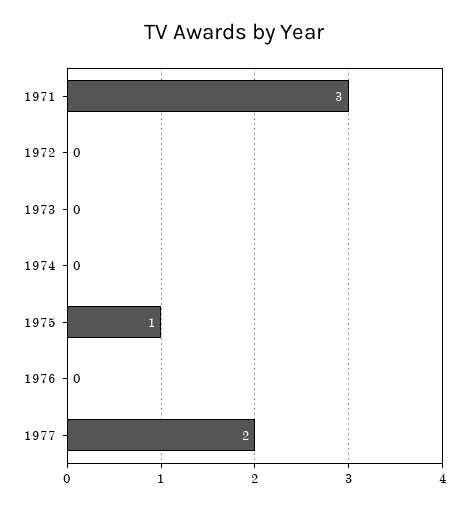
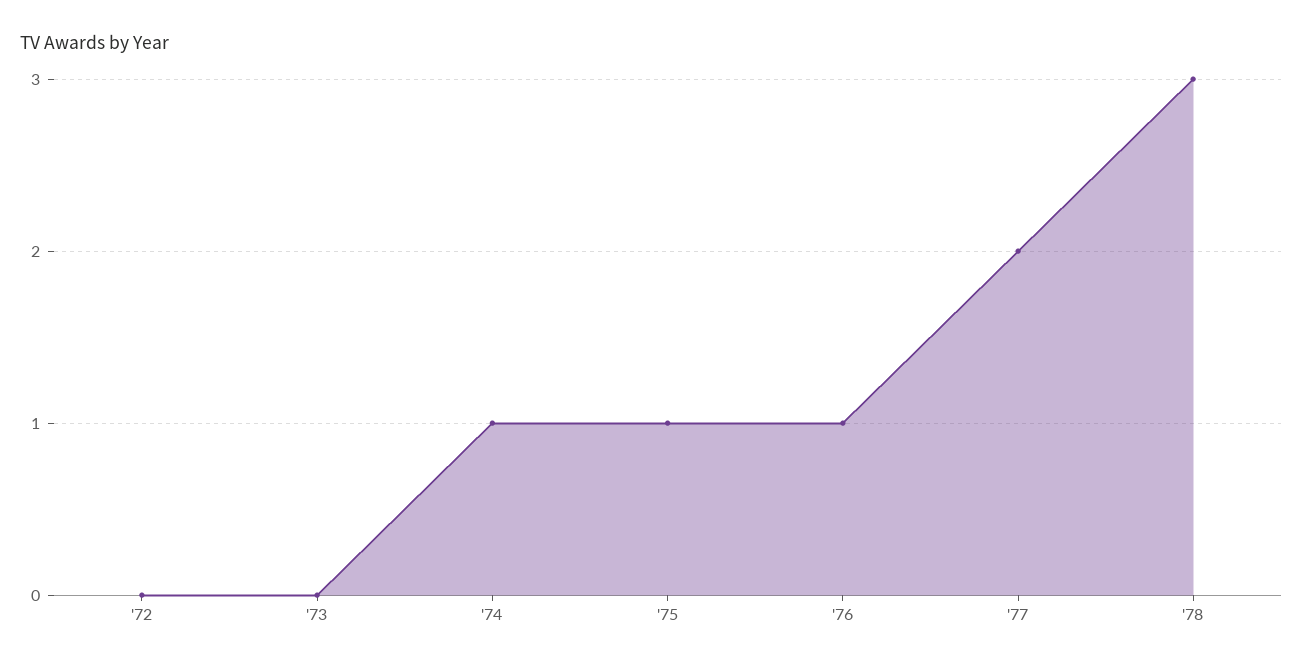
1971: 3 -> none
1974: 0 -> 1
1976: 0 -> 1
'78: none -> 3

